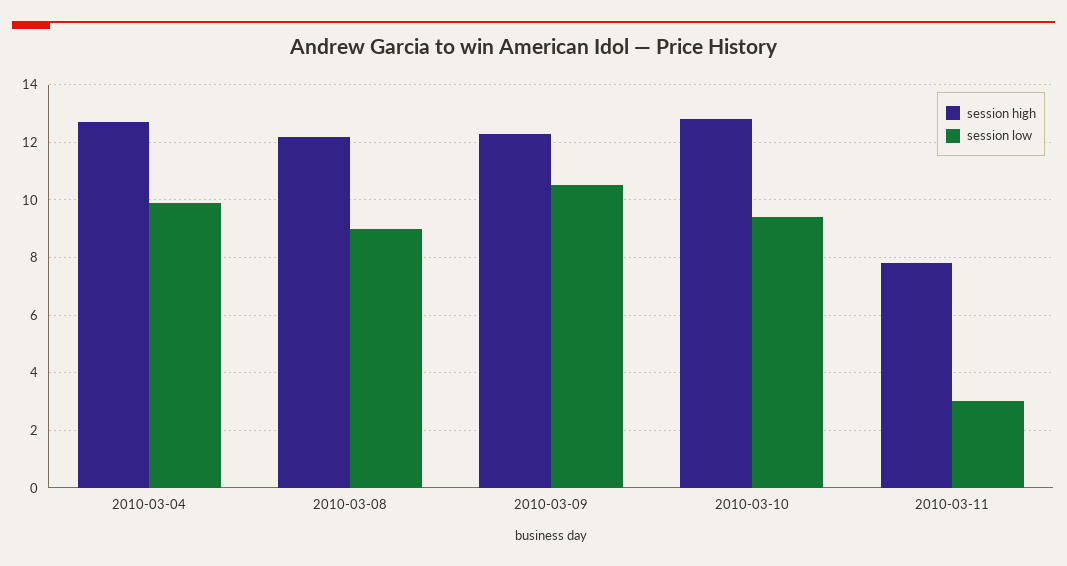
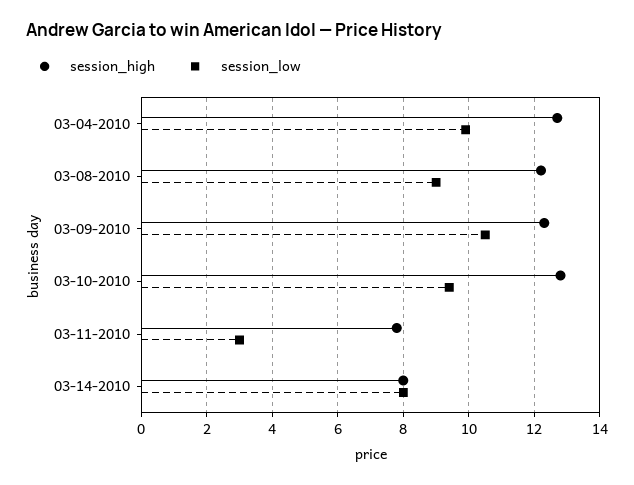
session high, 03-14-2010: none -> 8
session low, 03-14-2010: none -> 8

